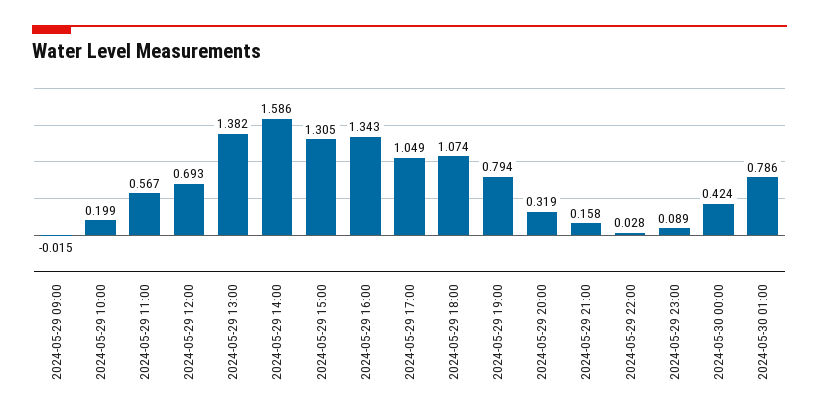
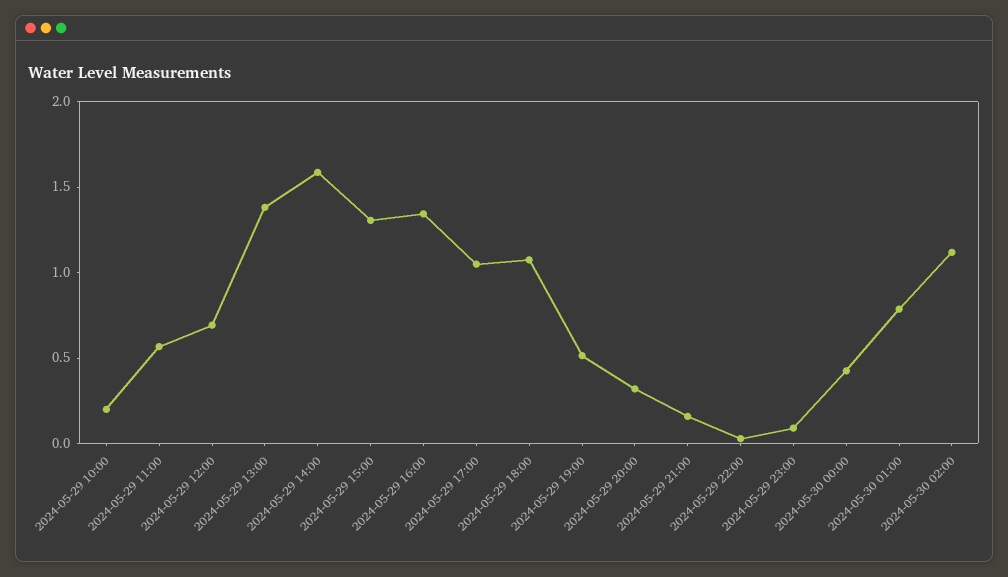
2024-05-29 09:00: -0.015 -> none
2024-05-29 19:00: 0.794 -> 0.5
2024-05-30 02:00: none -> 1.1

